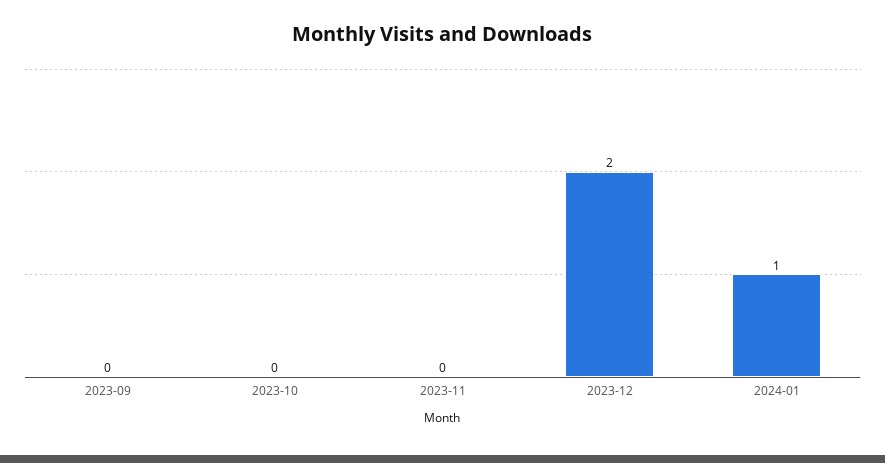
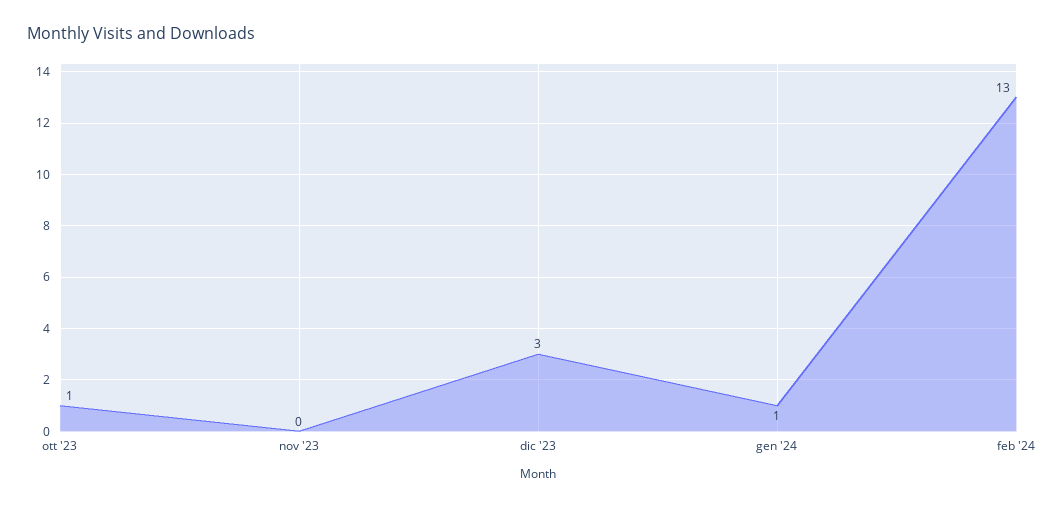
2023-09: 0 -> none
2023-10: 0 -> 1
2023-12: 2 -> 3
feb '24: none -> 13

